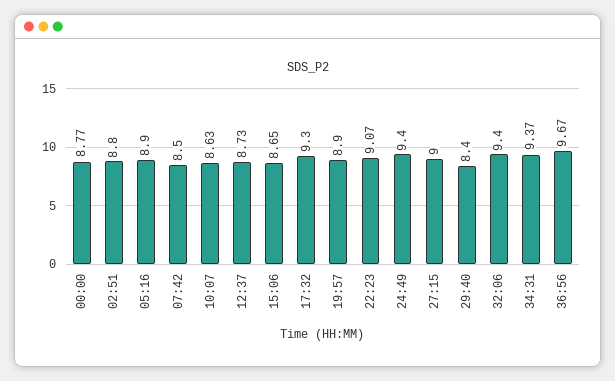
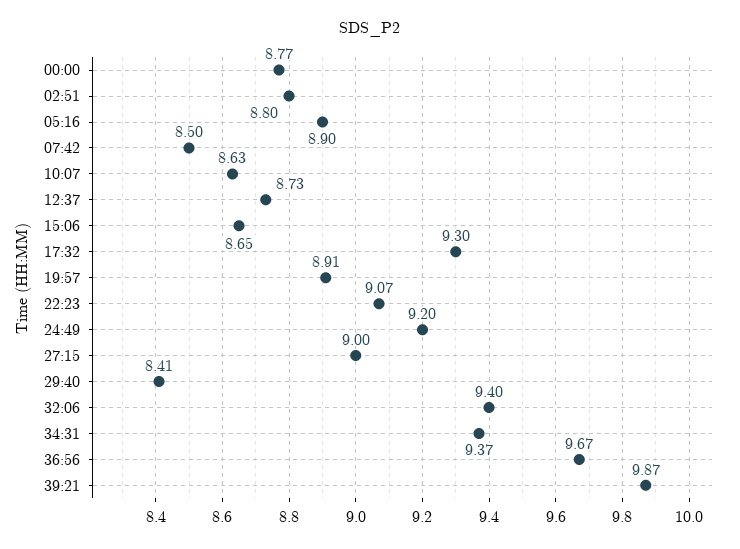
19:57: 8.9 -> 8.91
24:49: 9.4 -> 9.2
29:40: 8.4 -> 8.41
39:21: none -> 9.87

